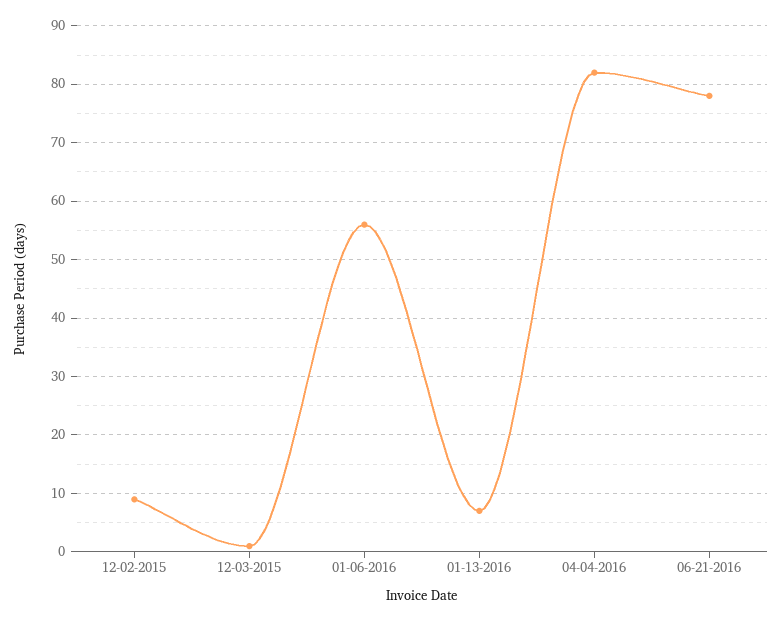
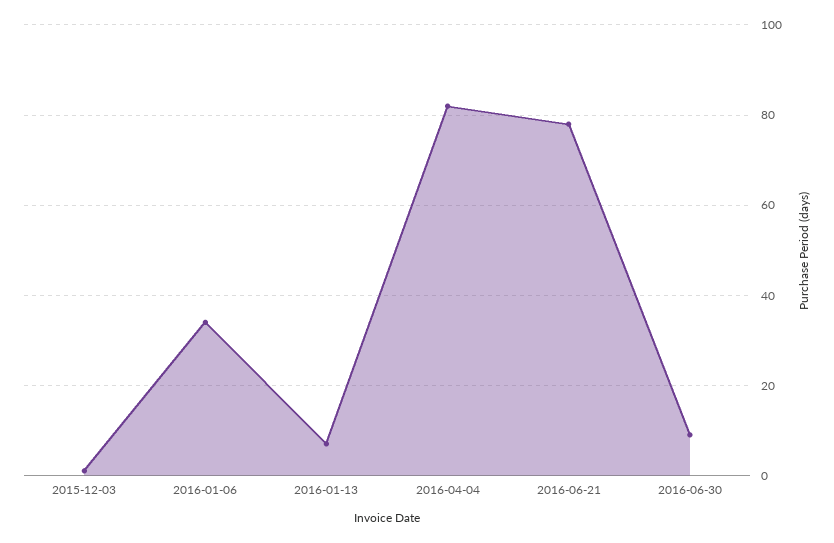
12-02-2015: 10 -> none
01-06-2016: 55 -> 35
2016-06-30: none -> 10

